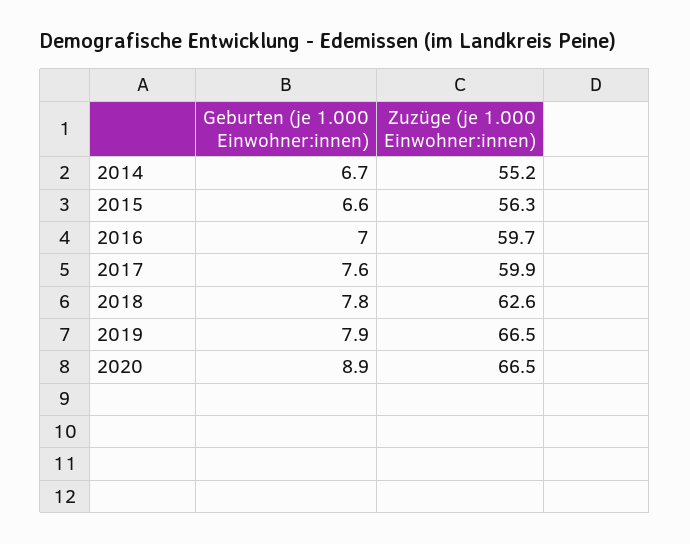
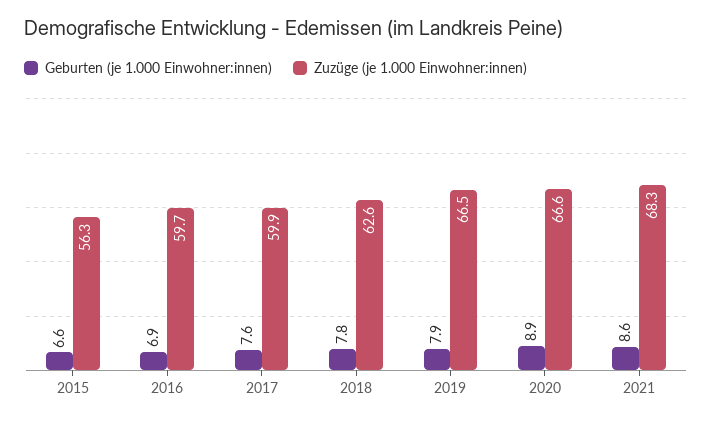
Geburten (je 1.000 Einwohner:innen), 2014: 6.7 -> none
Zuzüge (je 1.000 Einwohner:innen), 2014: 55.2 -> none
Geburten (je 1.000 Einwohner:innen), 2016: 7 -> 6.9
Zuzüge (je 1.000 Einwohner:innen), 2020: 66.5 -> 66.6
Geburten (je 1.000 Einwohner:innen), 2021: none -> 8.6
Zuzüge (je 1.000 Einwohner:innen), 2021: none -> 68.3

